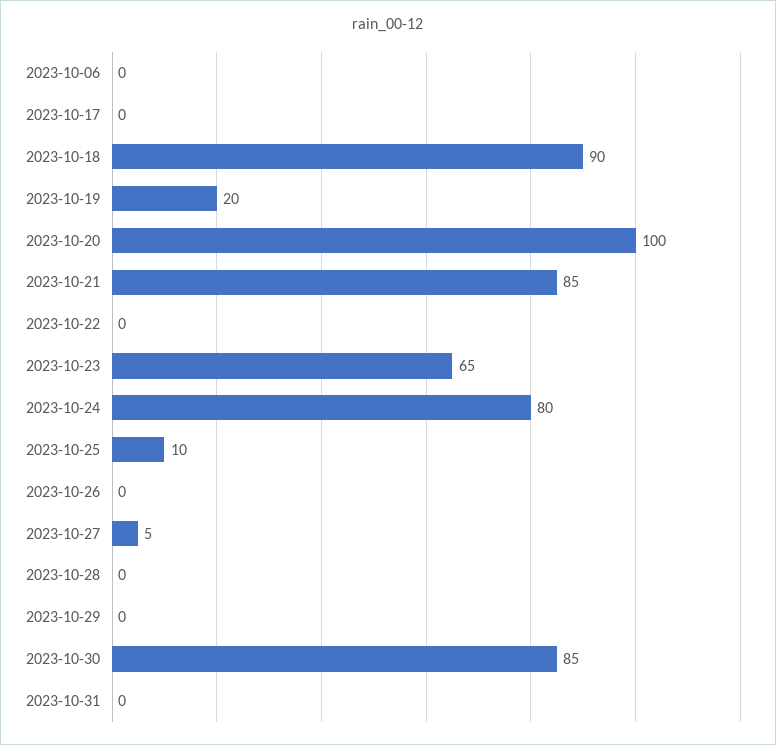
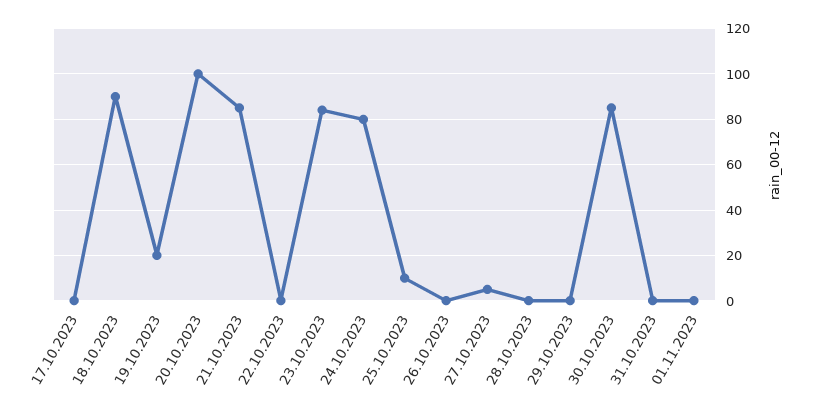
2023-10-06: 0 -> none
2023-10-23: 65 -> 85
01.11.2023: none -> 0

